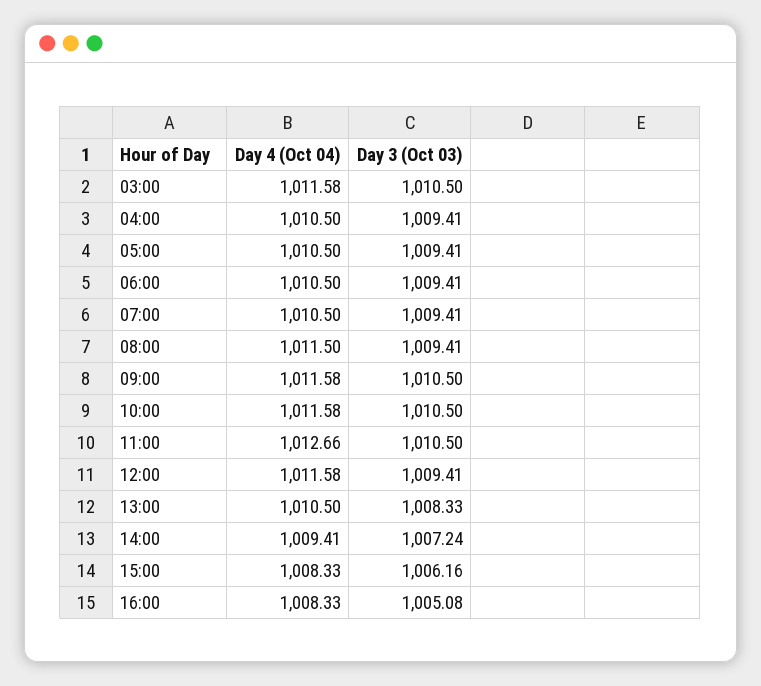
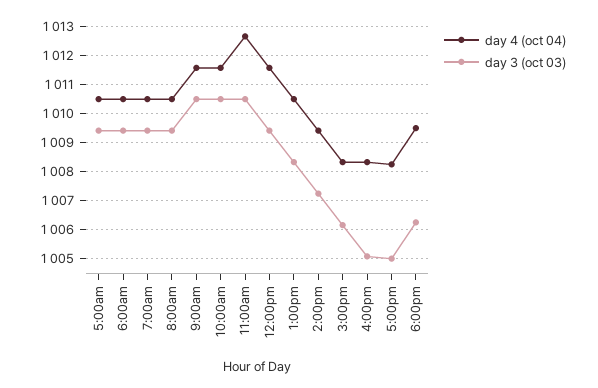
Day 4 (Oct 04), 03:00: 1011.58 -> none
Day 3 (Oct 03), 03:00: 1010.5 -> none
Day 4 (Oct 04), 04:00: 1010.5 -> none
Day 3 (Oct 03), 04:00: 1009.41 -> none
Day 4 (Oct 04), 08:00: 1011.5 -> 1010.5
Day 4 (Oct 04), 5:00pm: none -> 1008.25
Day 3 (Oct 03), 5:00pm: none -> 1005
Day 4 (Oct 04), 6:00pm: none -> 1009.5
Day 3 (Oct 03), 6:00pm: none -> 1006.25

